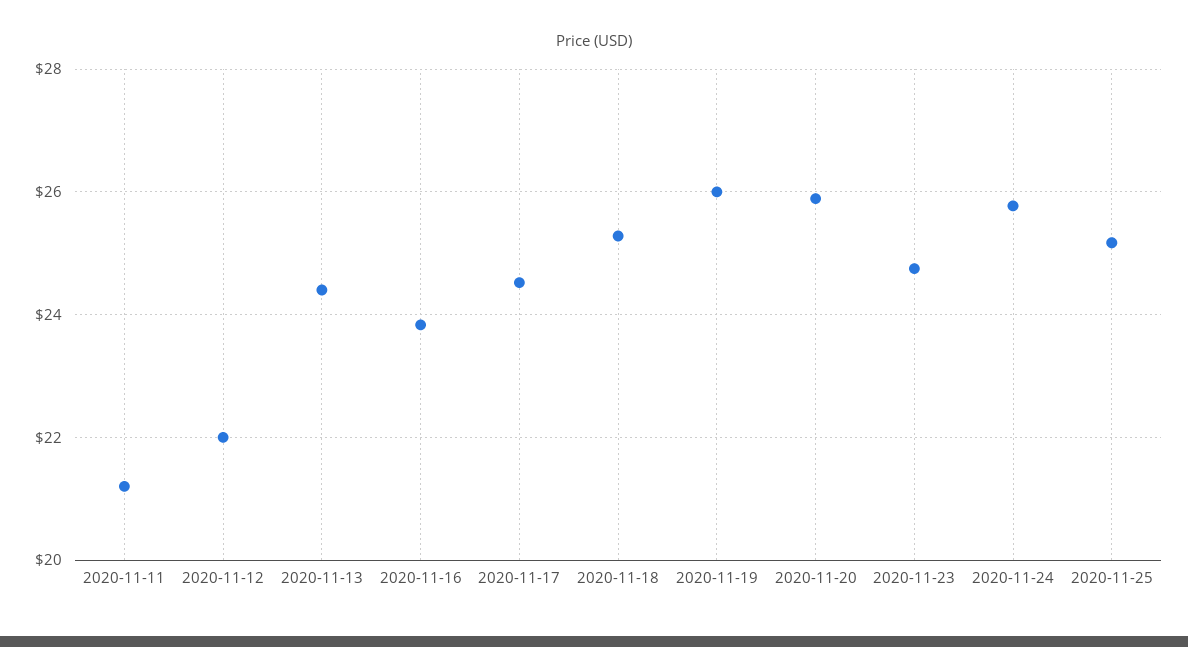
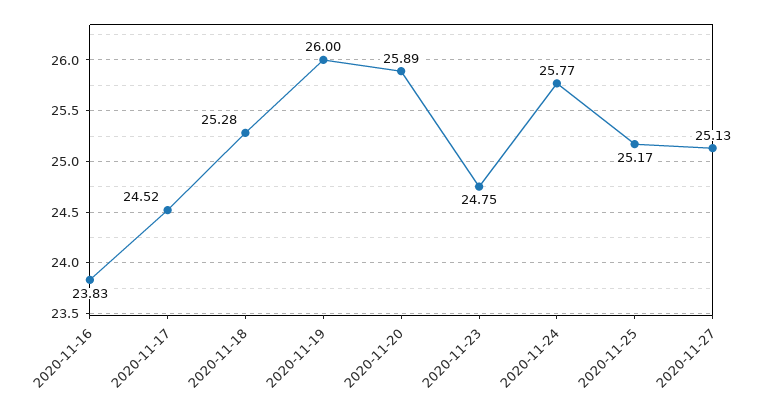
2020-11-11: 21.2 -> none
2020-11-12: 22 -> none
2020-11-13: 24.4 -> none
2020-11-27: none -> 25.13

